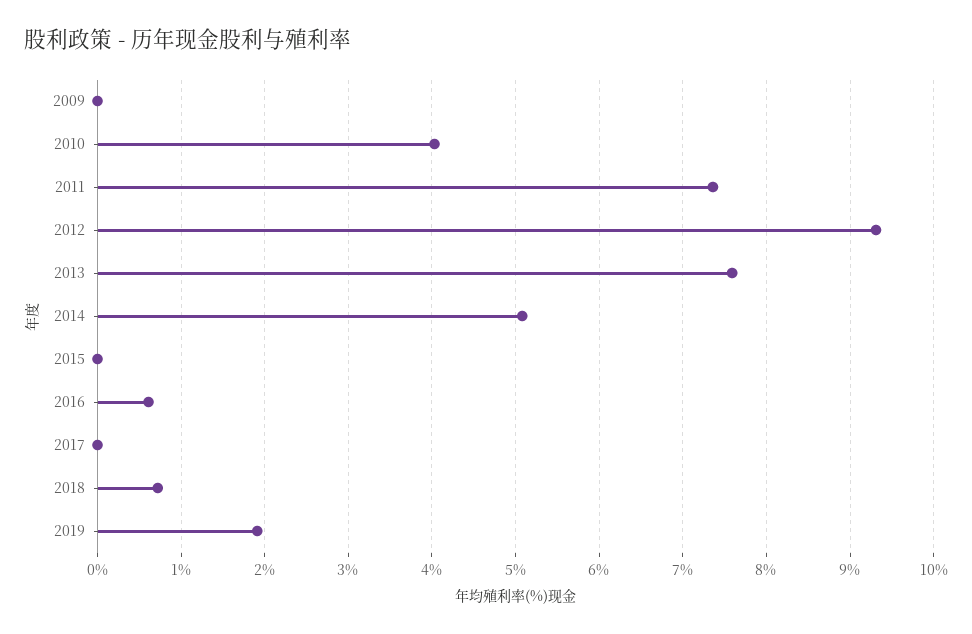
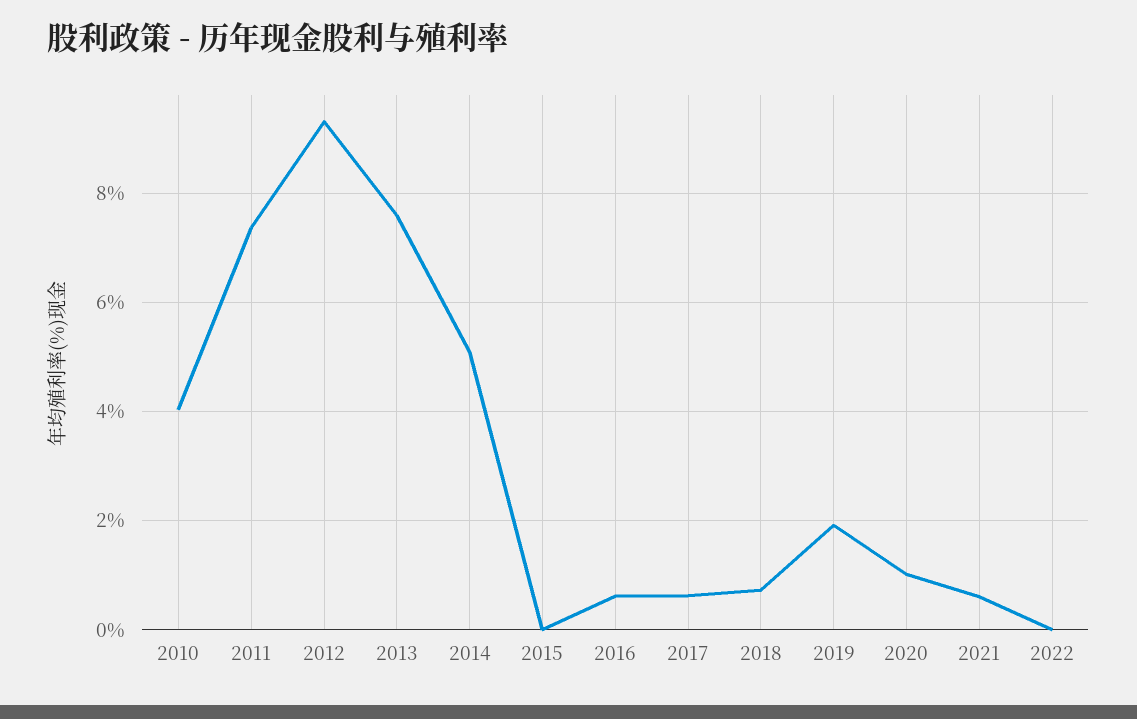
2009: 0 -> none
2017: 0 -> 0.6
2020: none -> 1
2021: none -> 0.6
2022: none -> 0

